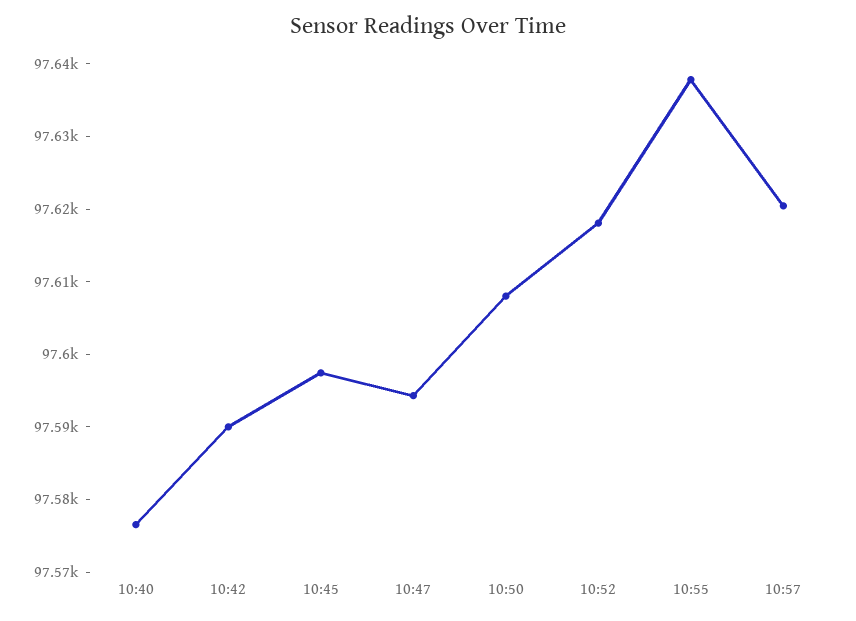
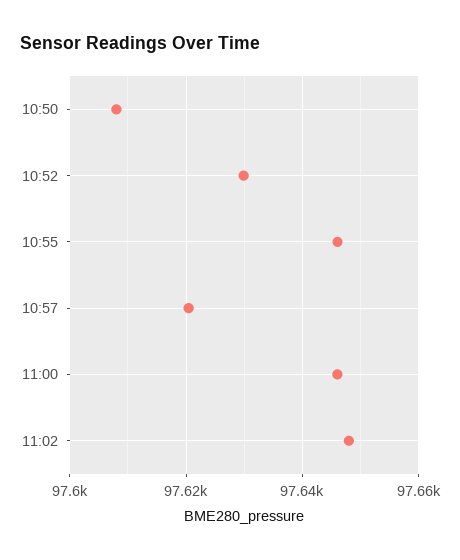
10:40: 97576 -> none
10:42: 97590 -> none
10:45: 97598 -> none
10:47: 97594 -> none
10:52: 97618 -> 97630
10:55: 97638 -> 97646
11:00: none -> 97646
11:02: none -> 97648

